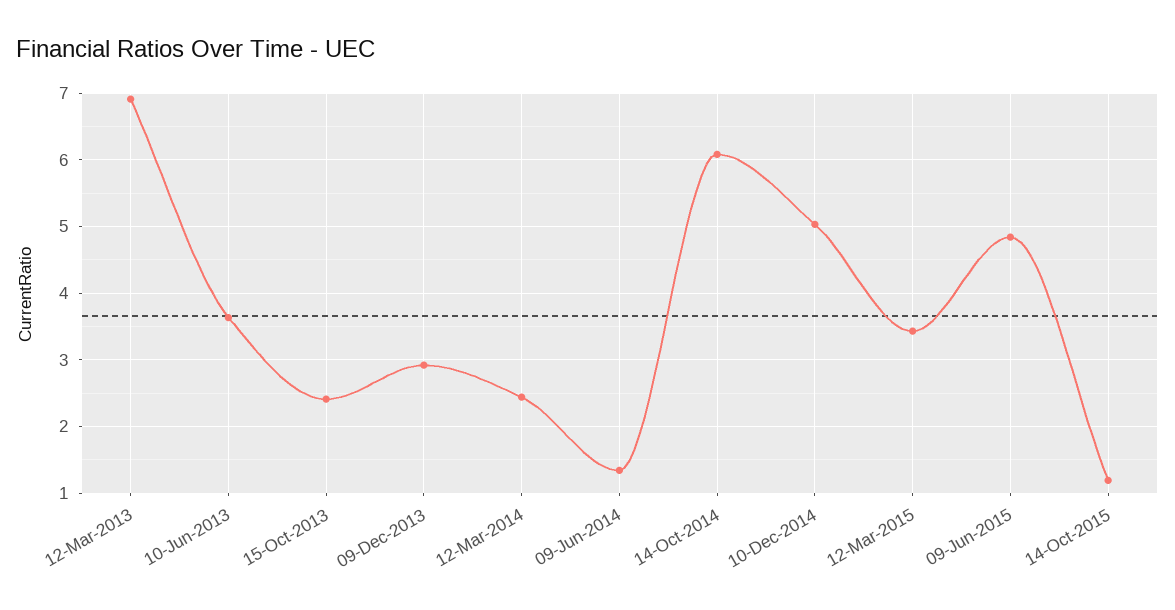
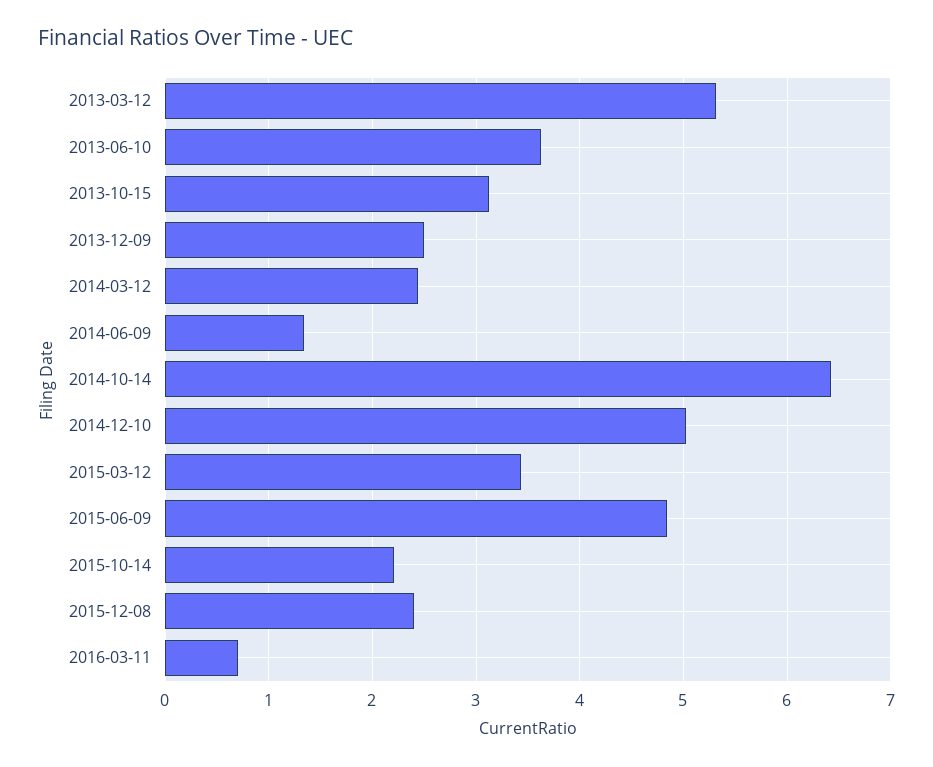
12-Mar-2013: 6.9 -> 5.3
15-Oct-2013: 2.4 -> 3.1
09-Dec-2013: 2.9 -> 2.5
14-Oct-2014: 6.1 -> 6.4
14-Oct-2015: 1.2 -> 2.2
2015-12-08: none -> 2.4
2016-03-11: none -> 0.7

